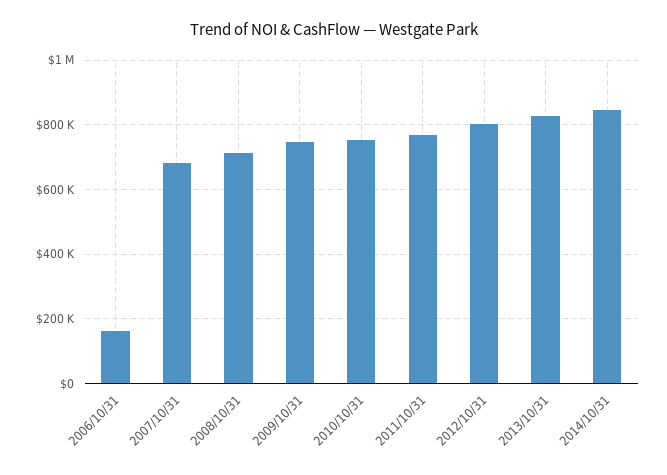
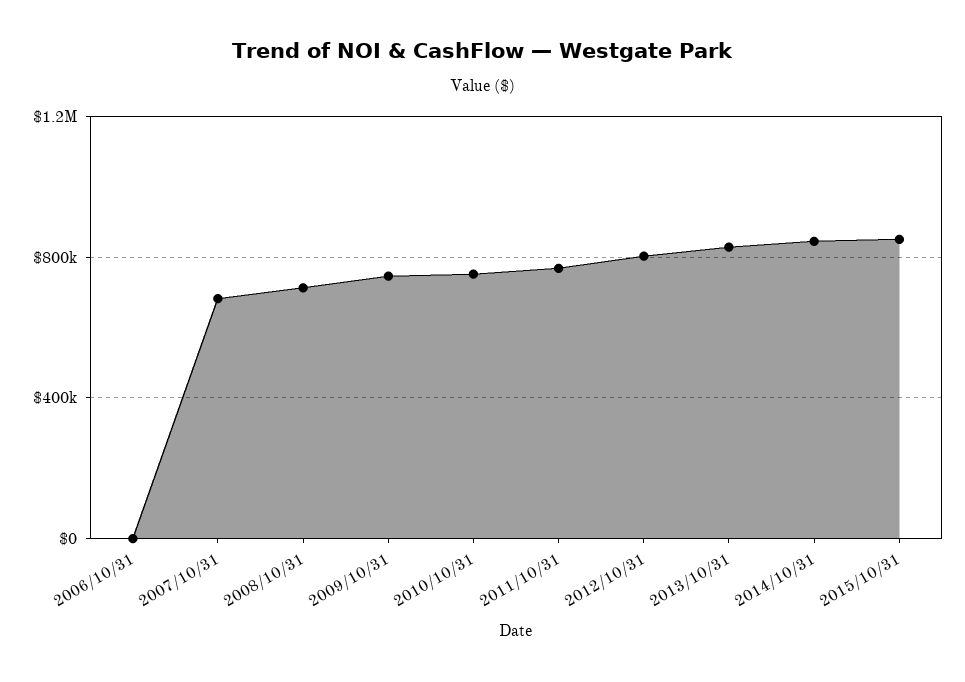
2006/10/31: 160000 -> 0
2015/10/31: none -> 850000

